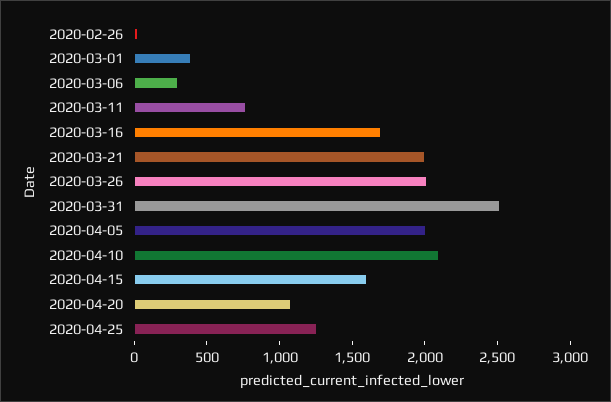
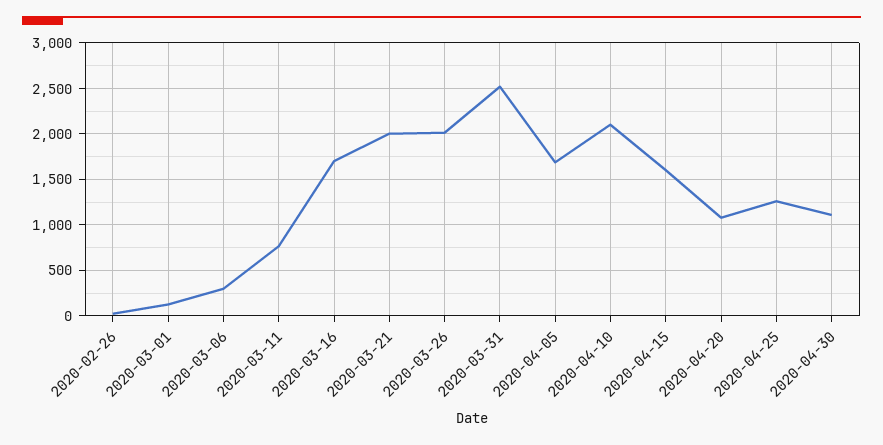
2020-03-01: 400 -> 100
2020-04-05: 2000 -> 1700
2020-04-30: none -> 1100

